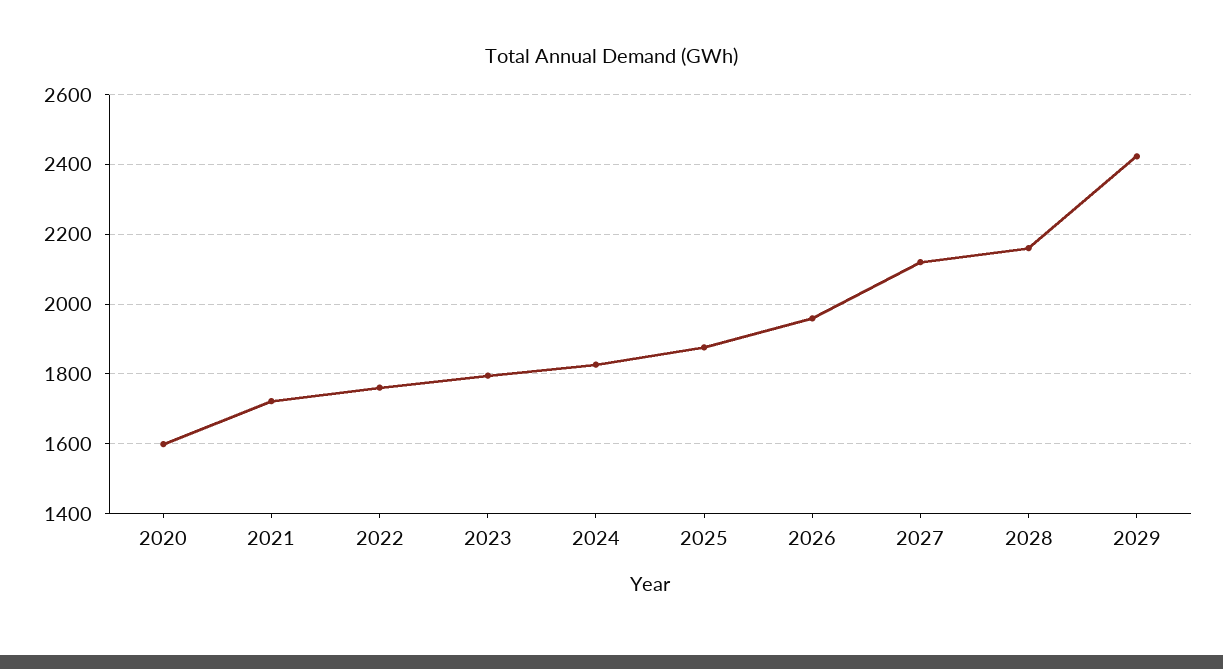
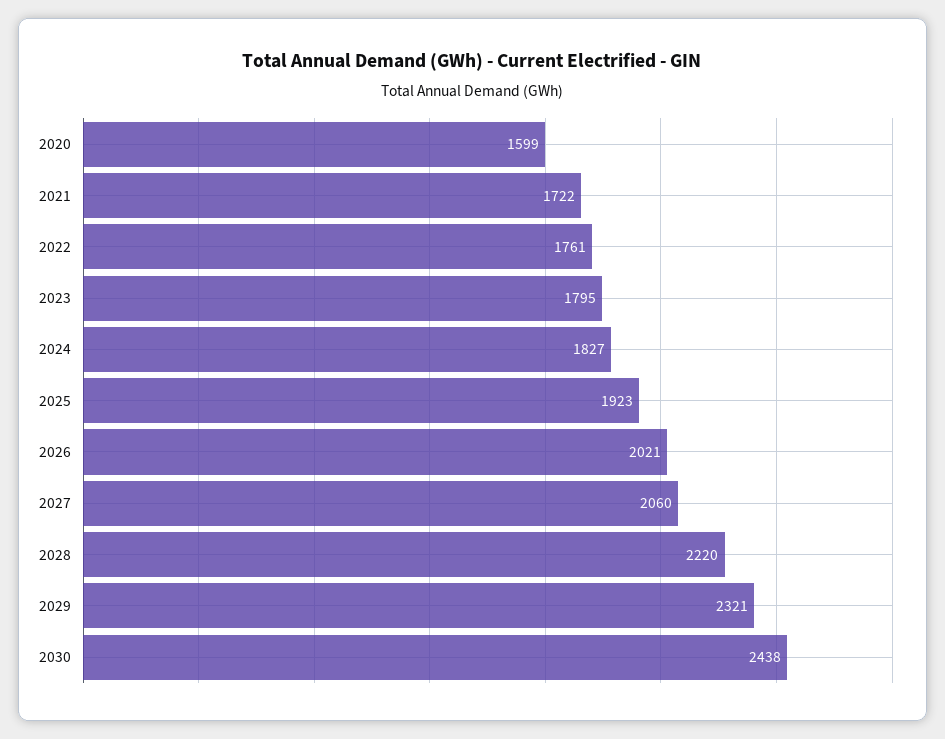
2025: 1880 -> 1923
2026: 1960 -> 2021
2027: 2120 -> 2060
2028: 2160 -> 2220
2029: 2420 -> 2321
2030: none -> 2438

